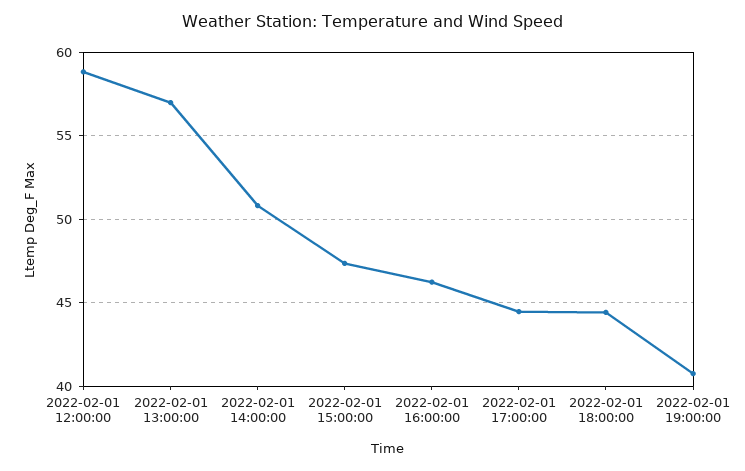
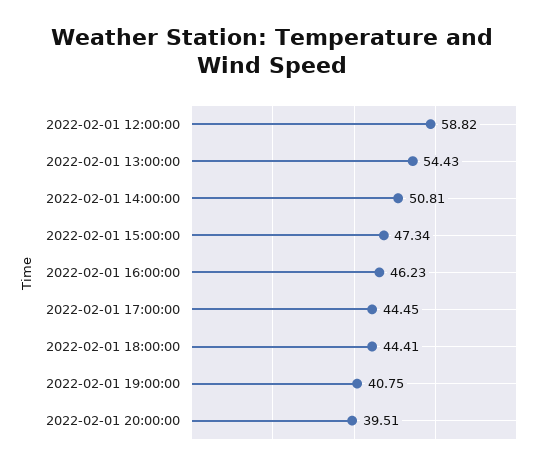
2022-02-01 13:00:00: 57 -> 54.43
2022-02-01 20:00:00: none -> 39.51

